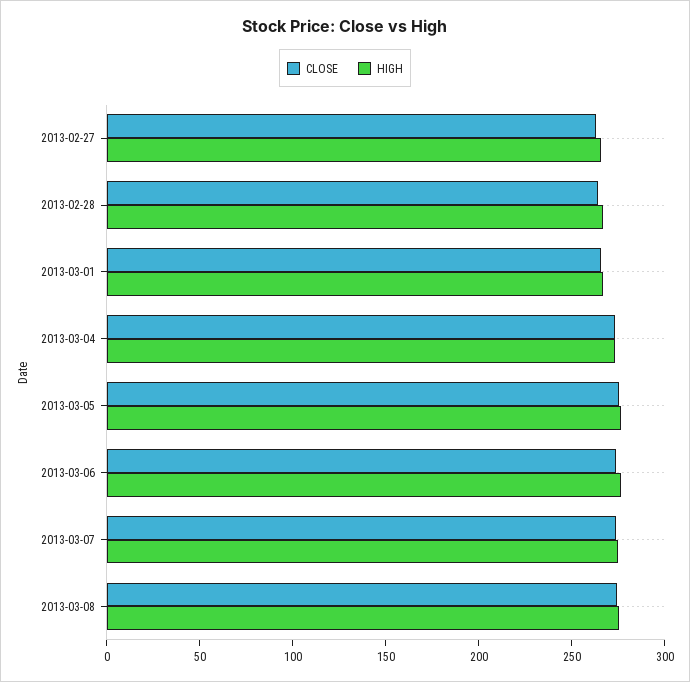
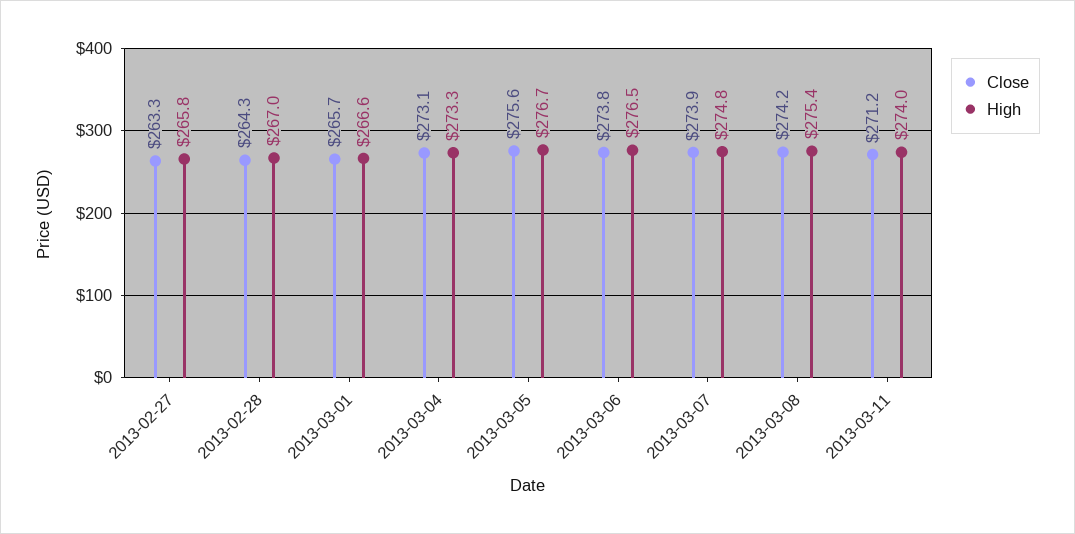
CLOSE, 2013-03-11: none -> 271.2
HIGH, 2013-03-11: none -> 274

